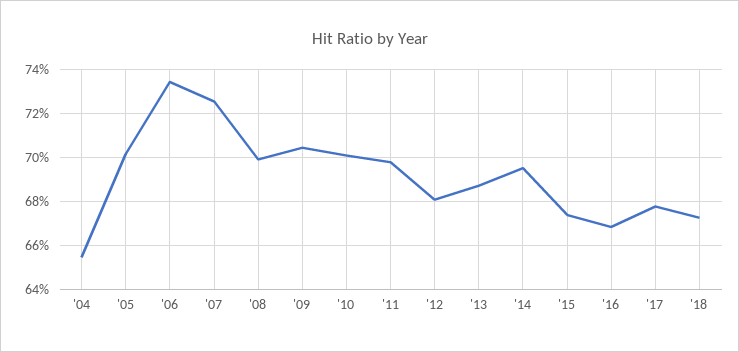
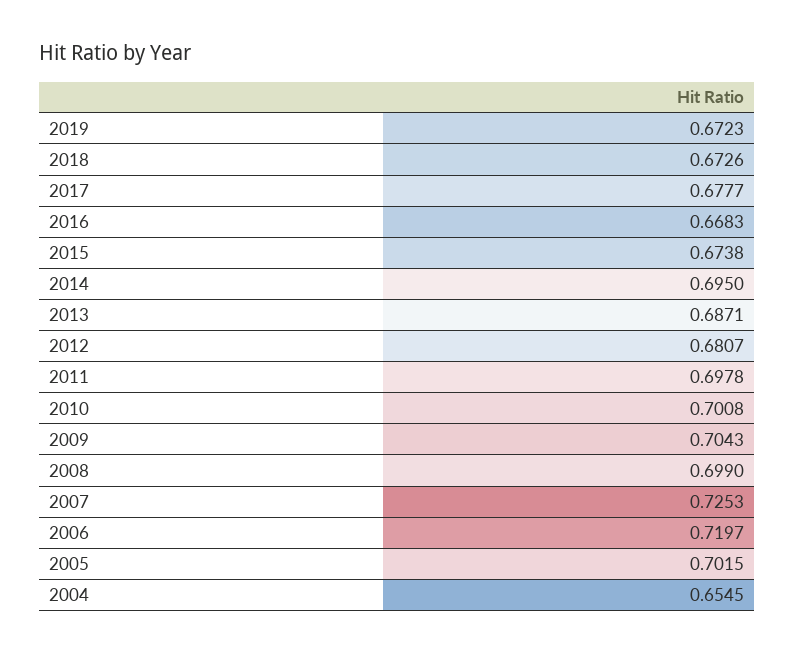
'06: 0.735 -> 0.7197
2019: none -> 0.6723

